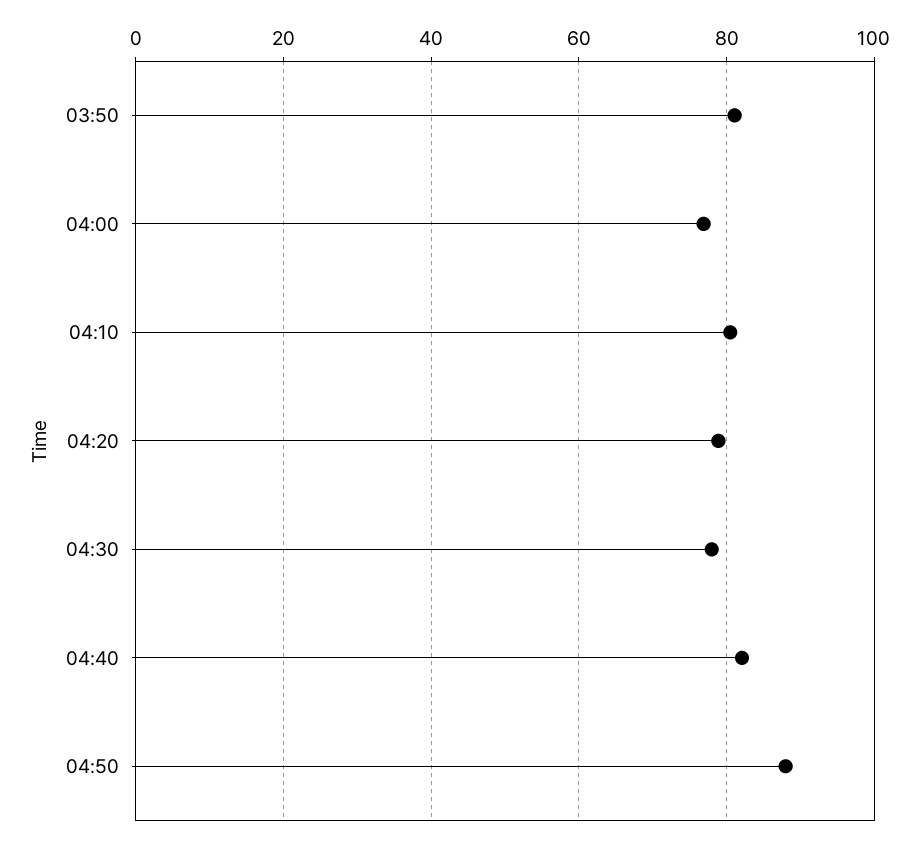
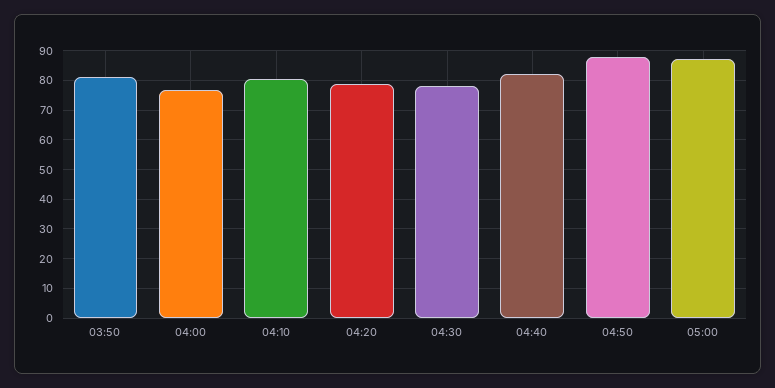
05:00: none -> 87.5

